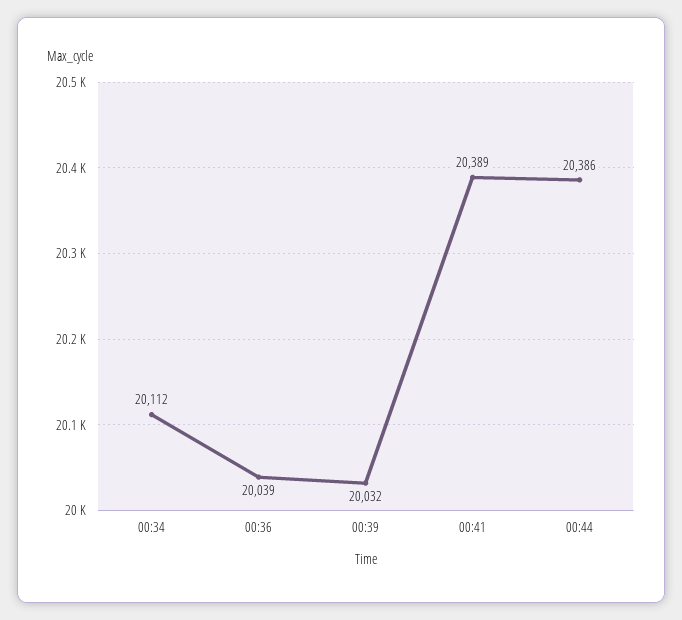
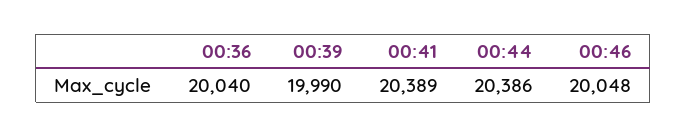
00:34: 20112 -> none
00:36: 20039 -> 20040
00:39: 20032 -> 19990
00:46: none -> 20048

